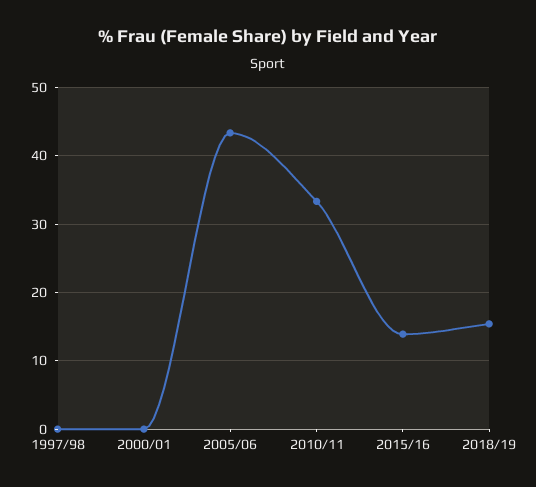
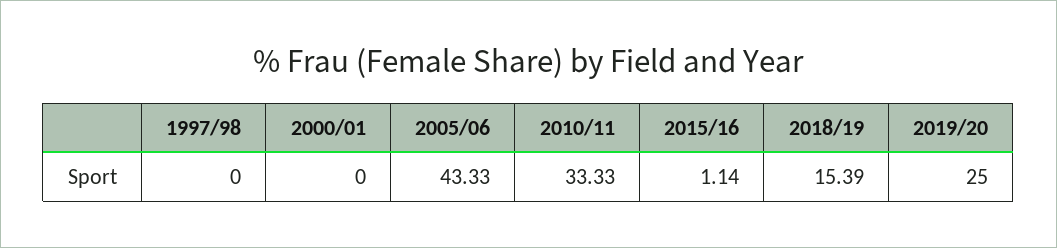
2015/16: 14 -> 1.14
2019/20: none -> 25

